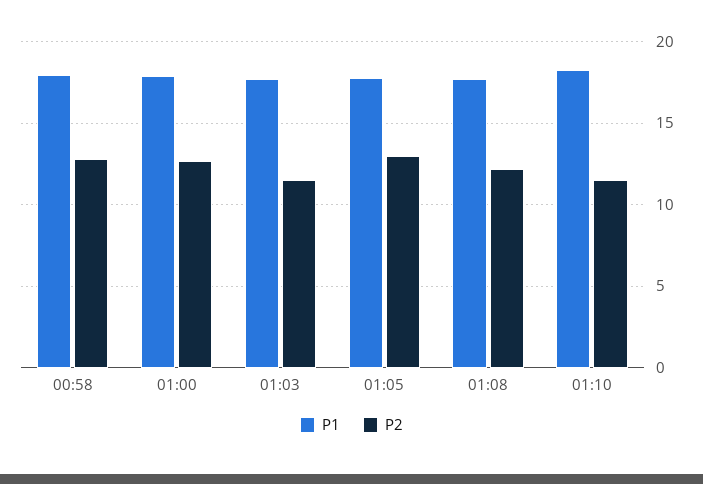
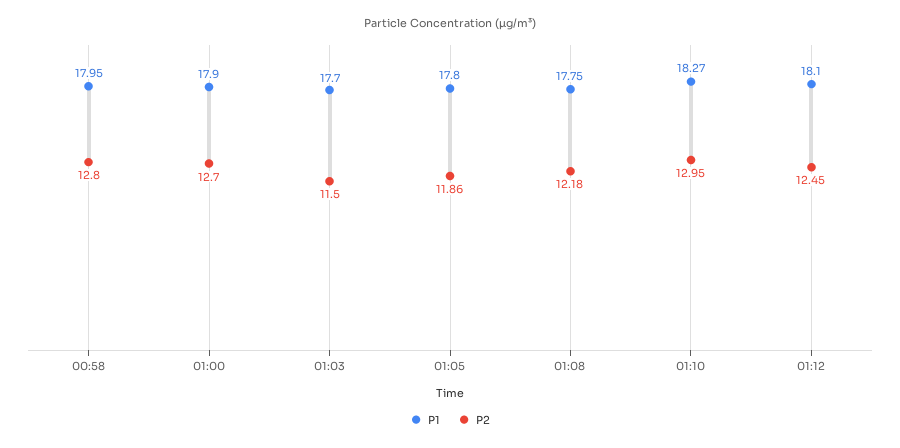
P2, 01:05: 13 -> 11.86
P2, 01:10: 11.5 -> 12.95
P1, 01:12: none -> 18.1
P2, 01:12: none -> 12.45

